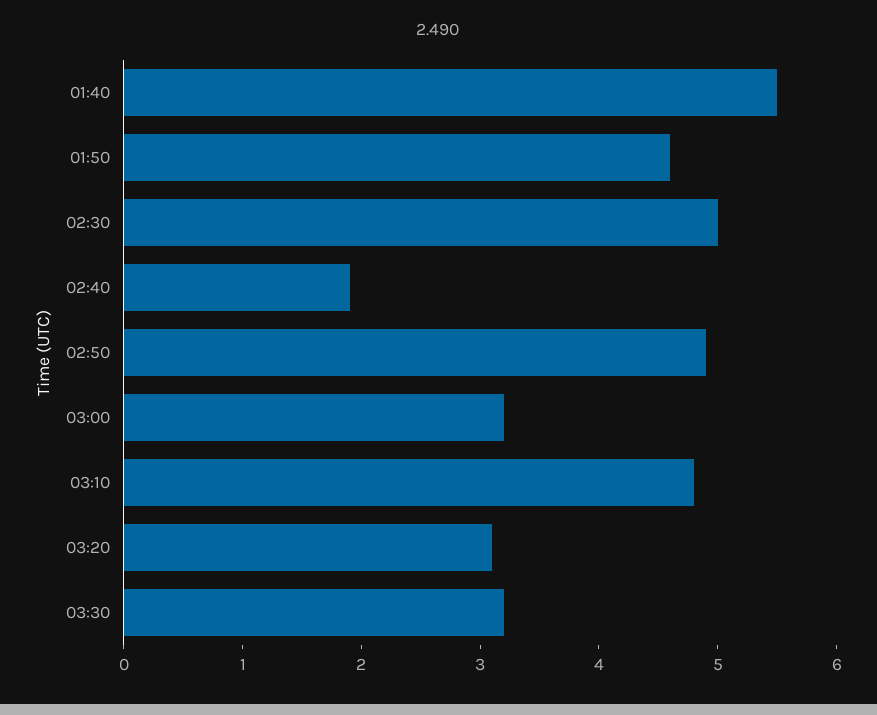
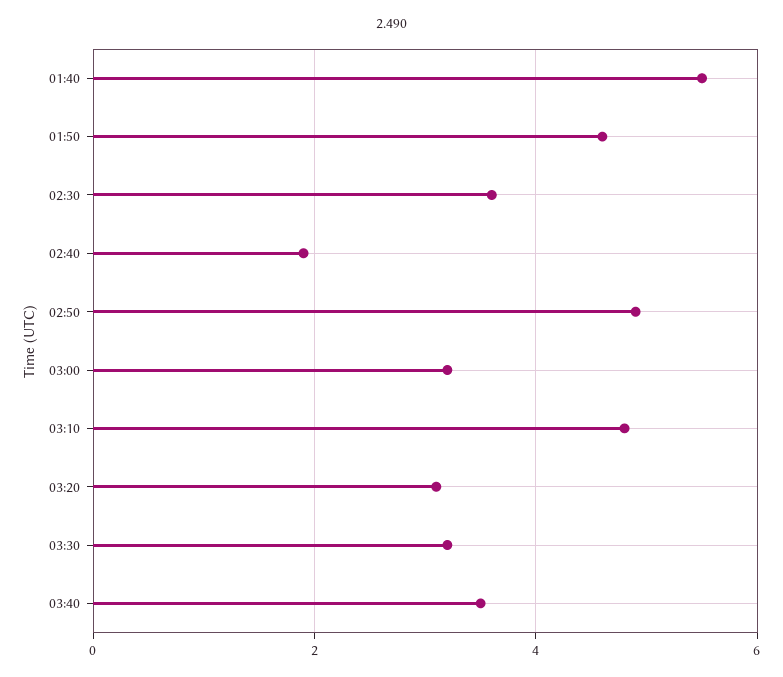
02:30: 5 -> 3.5
03:40: none -> 3.5

